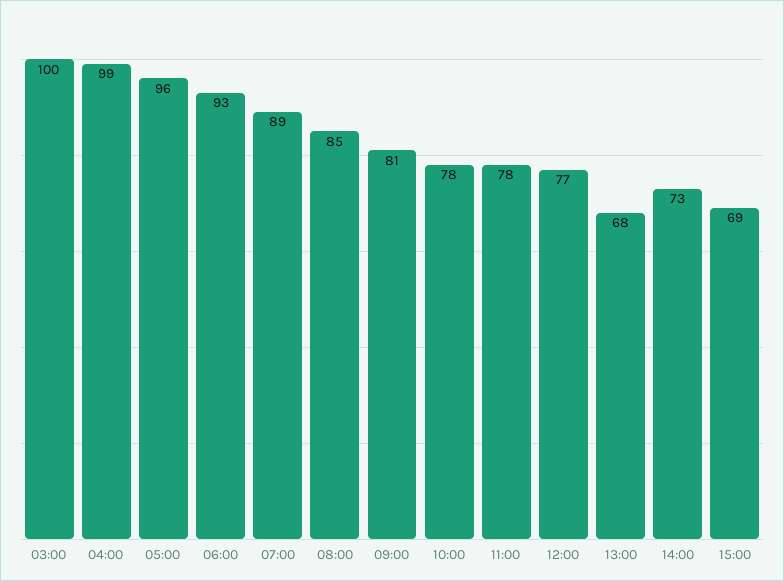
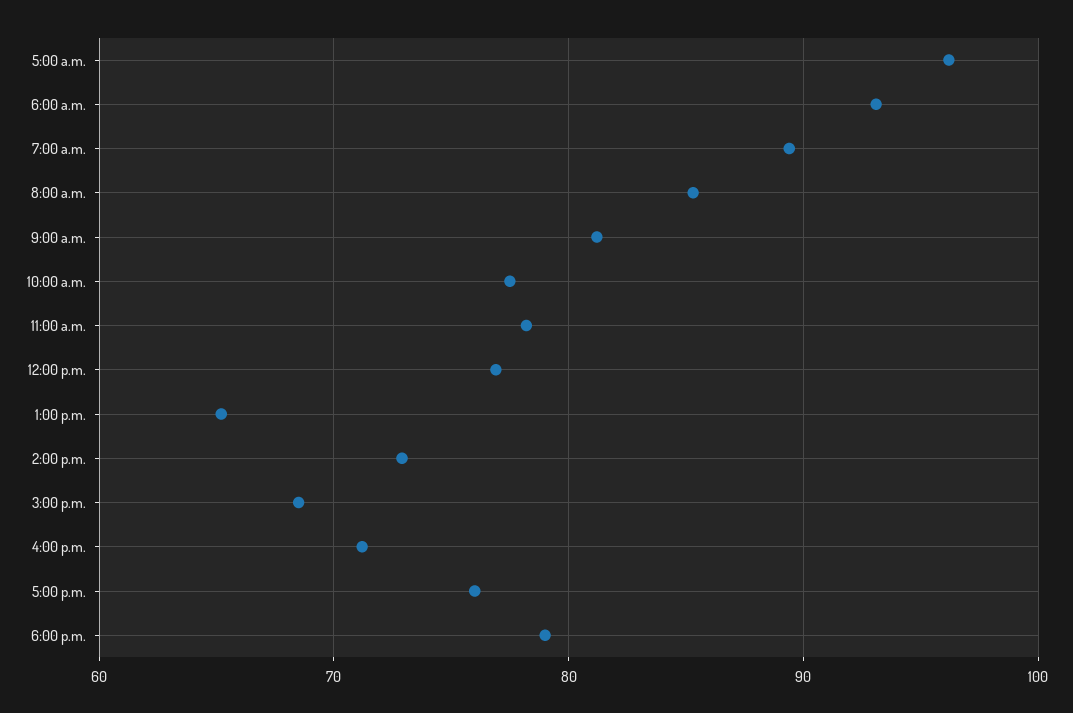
03:00: 100 -> none
04:00: 99 -> none
13:00: 68 -> 65
4:00 p.m.: none -> 71
5:00 p.m.: none -> 76
6:00 p.m.: none -> 79

